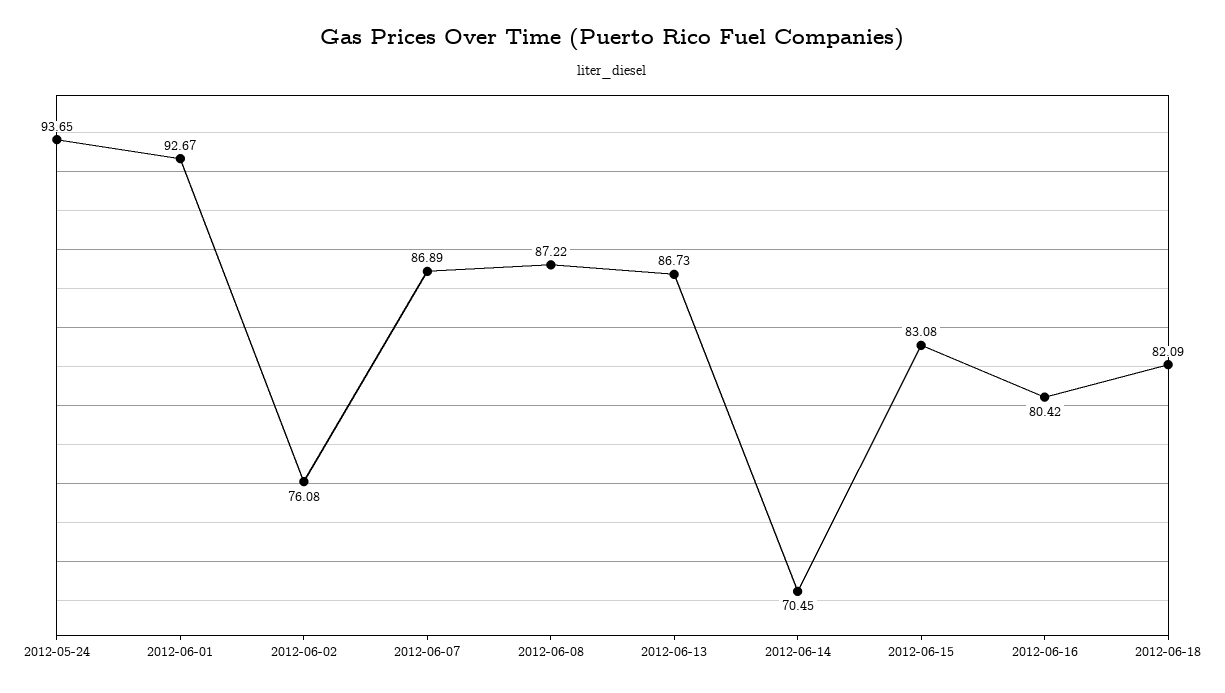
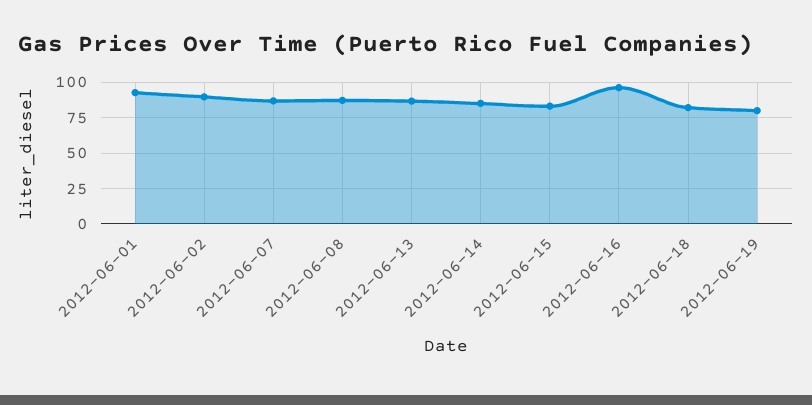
2012-05-24: 93.65 -> none
2012-06-02: 76.08 -> 90
2012-06-14: 70.45 -> 85
2012-06-16: 80.42 -> 95
2012-06-19: none -> 80

